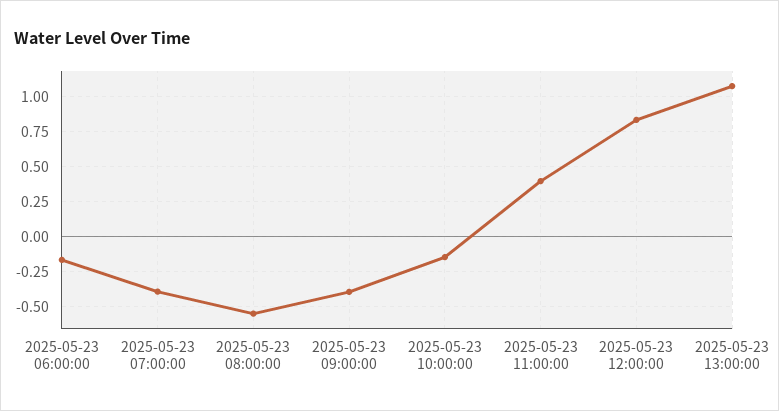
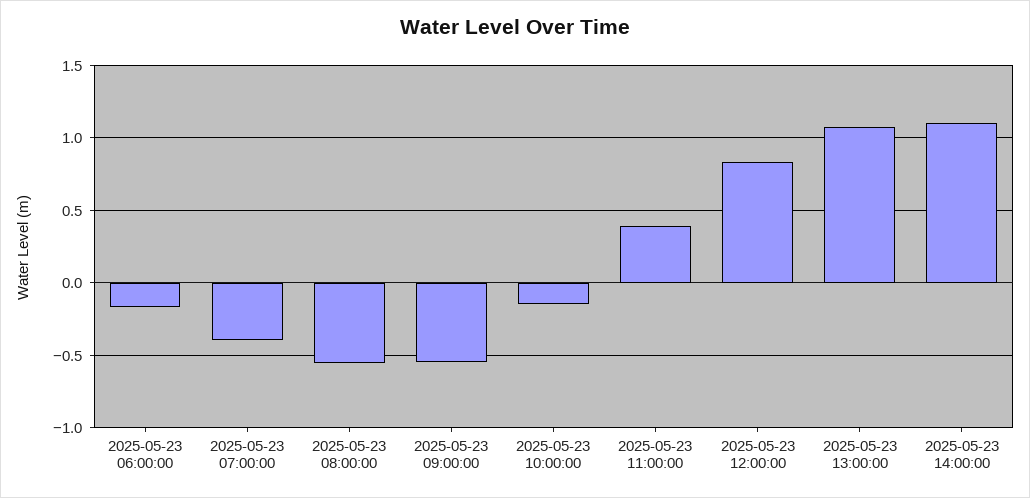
2025-05-23 09:00:00: -0.4 -> -0.55
2025-05-23 14:00:00: none -> 1.1

